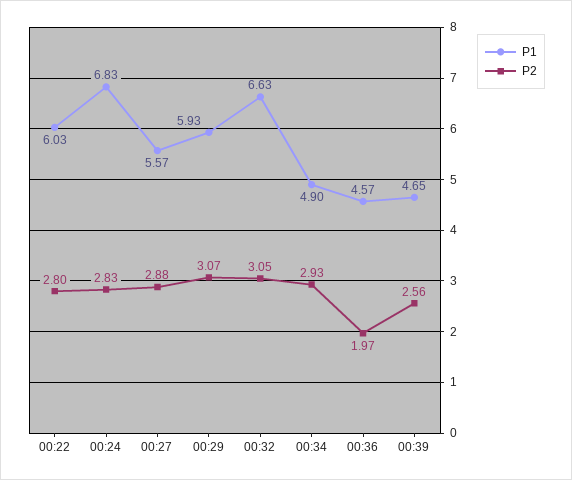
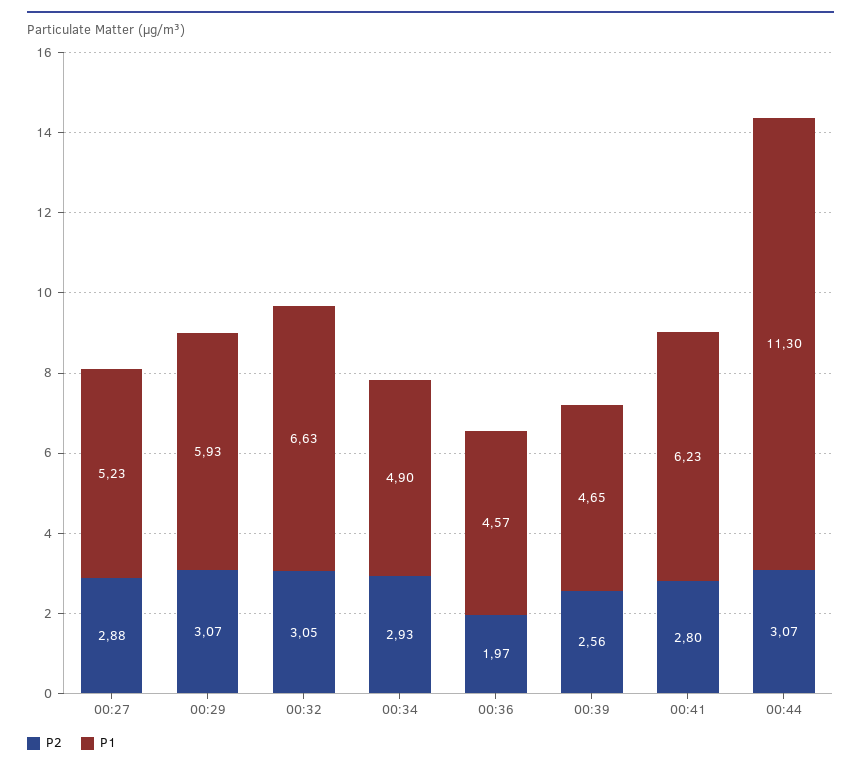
P1, 00:22: 6.03 -> none
P2, 00:22: 2.8 -> none
P1, 00:24: 6.83 -> none
P2, 00:24: 2.83 -> none
P1, 00:27: 5.57 -> 5.23
P2, 00:41: none -> 2.8
P1, 00:41: none -> 6.23
P2, 00:44: none -> 3.07
P1, 00:44: none -> 11.3

